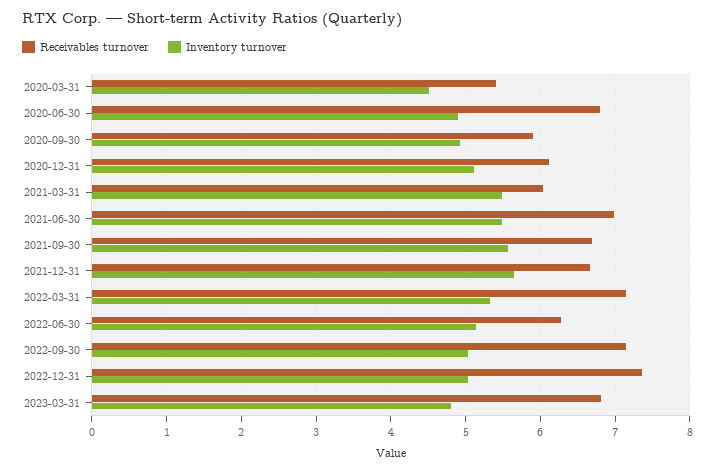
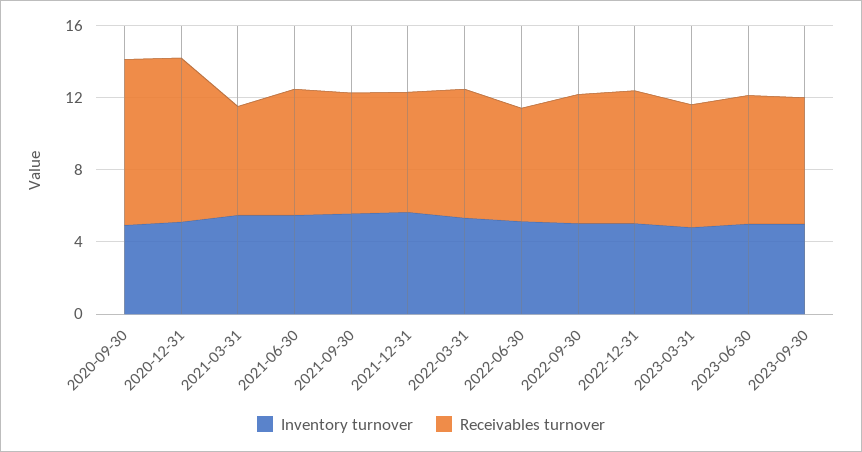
Receivables turnover, 2020-03-31: 5.4 -> none
Inventory turnover, 2020-03-31: 4.5 -> none
Receivables turnover, 2020-06-30: 6.8 -> none
Inventory turnover, 2020-06-30: 4.9 -> none
Receivables turnover, 2020-09-30: 5.9 -> 9
Receivables turnover, 2020-12-31: 6.1 -> 9
Inventory turnover, 2023-06-30: none -> 5
Receivables turnover, 2023-06-30: none -> 7
Inventory turnover, 2023-09-30: none -> 5
Receivables turnover, 2023-09-30: none -> 7

